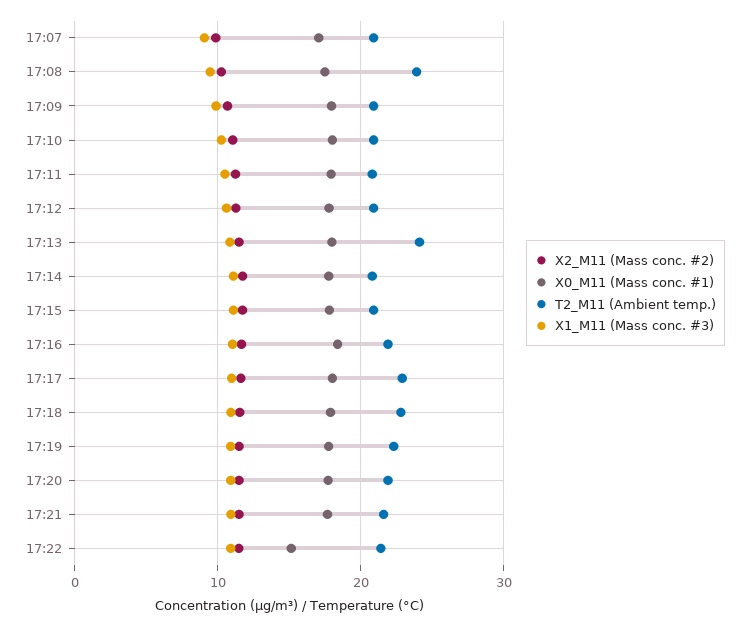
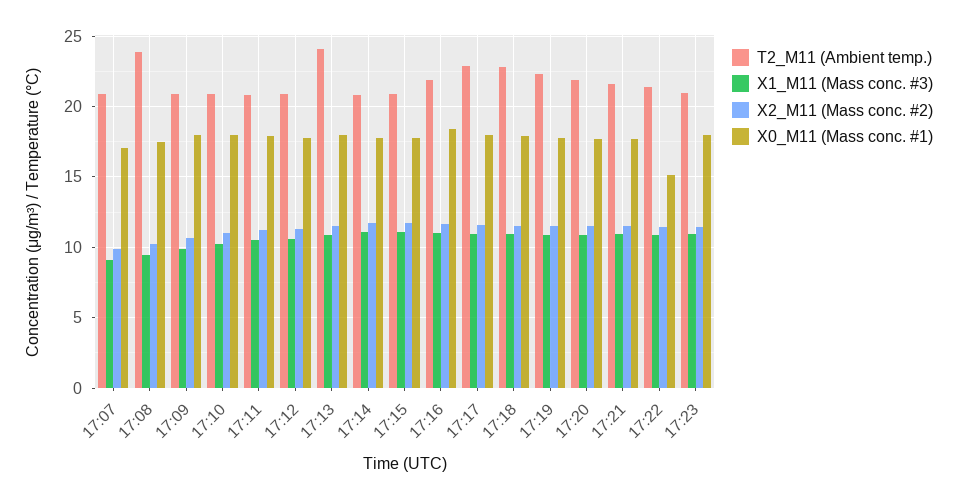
T2_M11 (Ambient temp.), 17:23: none -> 21
X1_M11 (Mass conc. #3), 17:23: none -> 11
X2_M11 (Mass conc. #2), 17:23: none -> 11.5
X0_M11 (Mass conc. #1), 17:23: none -> 18

